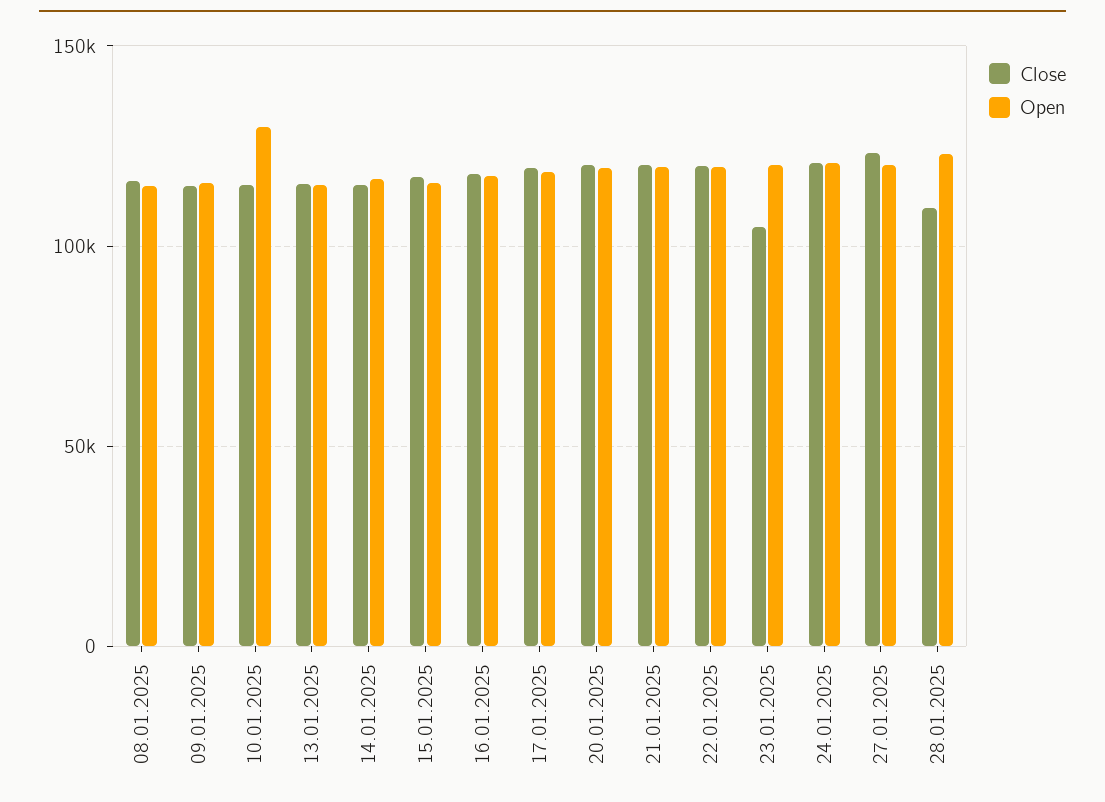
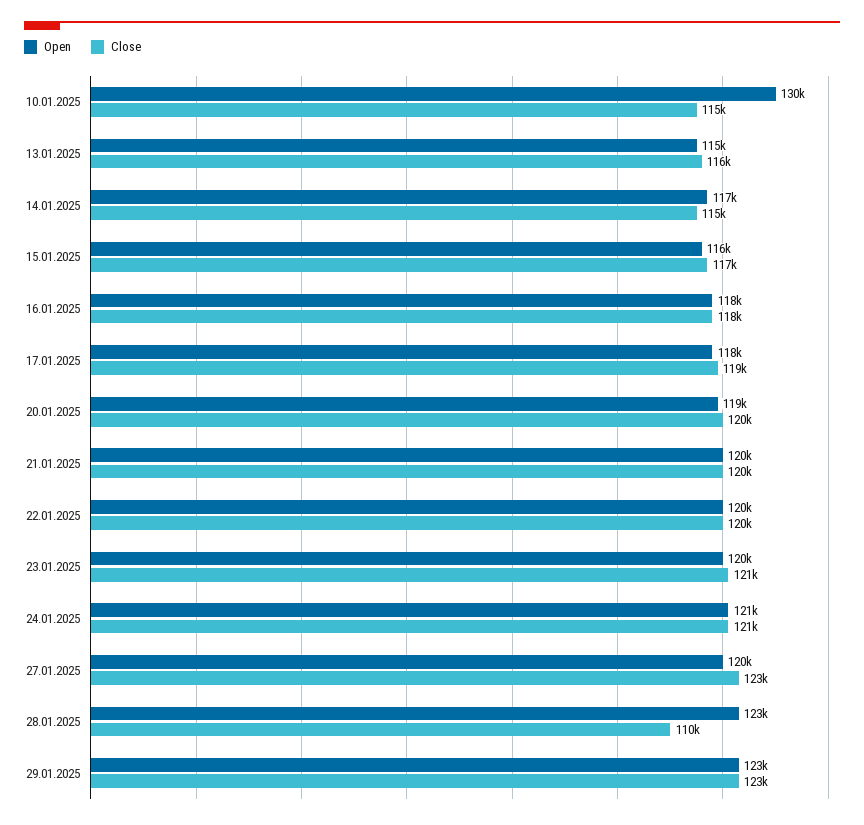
Close, 08.01.2025: 115000 -> none
Open, 08.01.2025: 115000 -> none
Close, 09.01.2025: 115000 -> none
Open, 09.01.2025: 115000 -> none
Close, 23.01.2025: 105000 -> 121000
Open, 29.01.2025: none -> 123000
Close, 29.01.2025: none -> 123000

